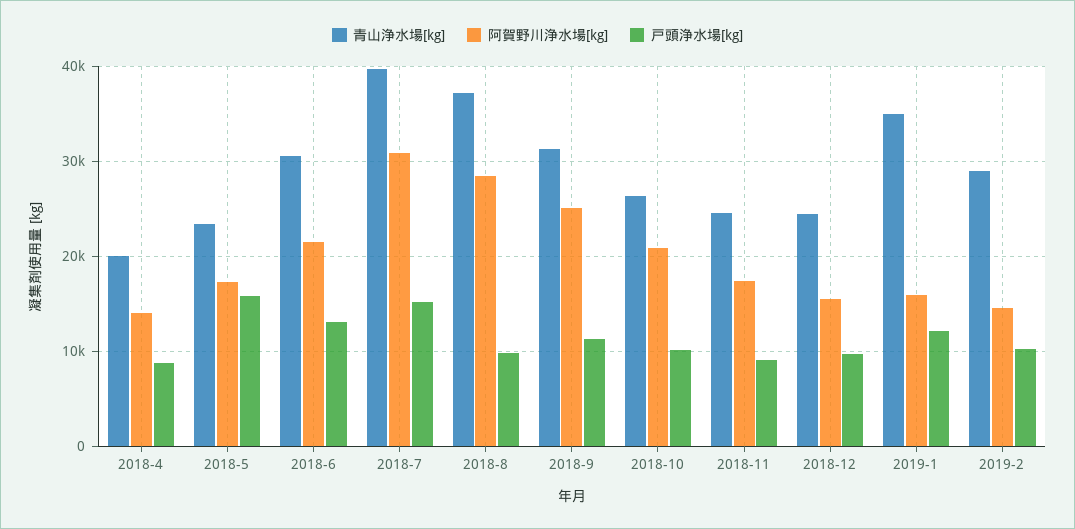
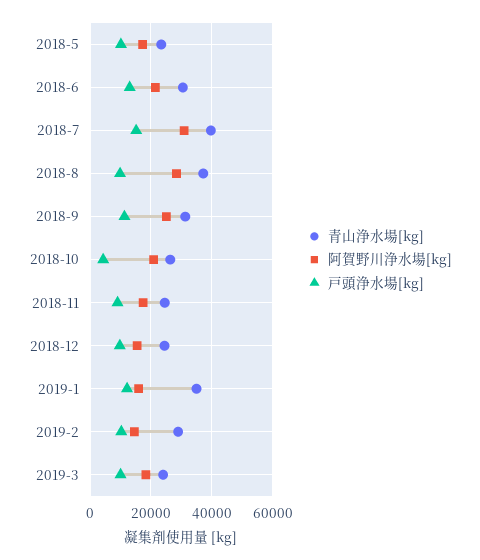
青山浄水場[kg], 2018-4: 20000 -> none
阿賀野川浄水場[kg], 2018-4: 14000 -> none
戸頭浄水場[kg], 2018-4: 9000 -> none
戸頭浄水場[kg], 2018-5: 16000 -> 10000
戸頭浄水場[kg], 2018-10: 10000 -> 4000
青山浄水場[kg], 2019-3: none -> 24000
阿賀野川浄水場[kg], 2019-3: none -> 18000
戸頭浄水場[kg], 2019-3: none -> 10000

